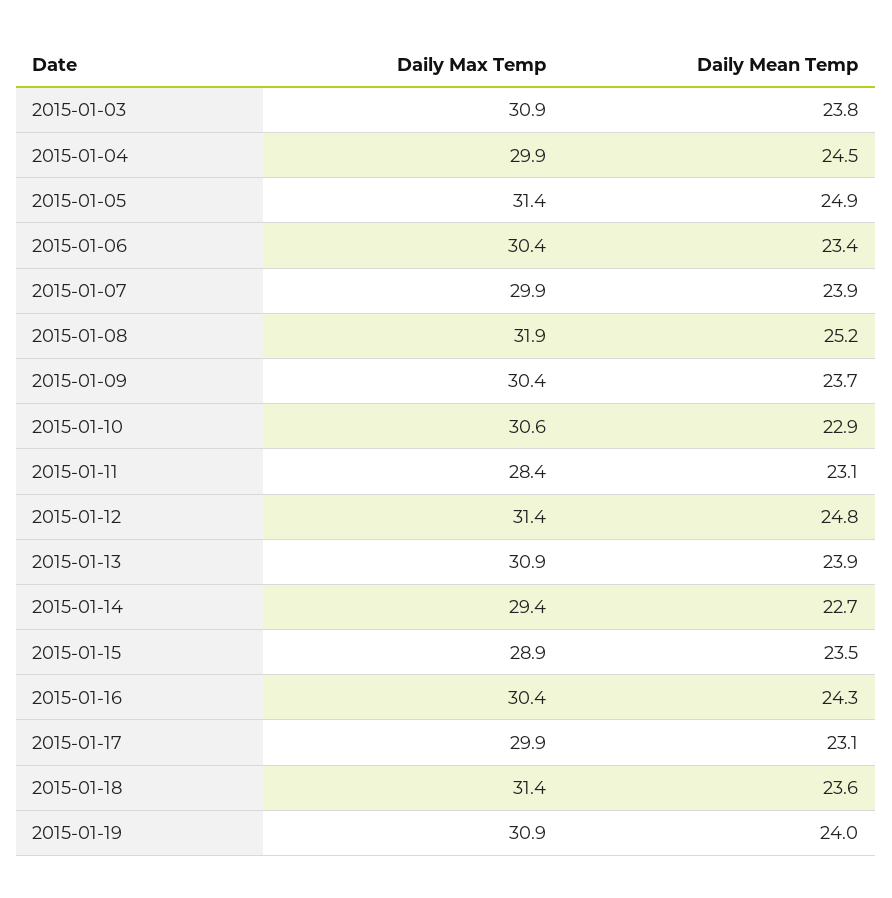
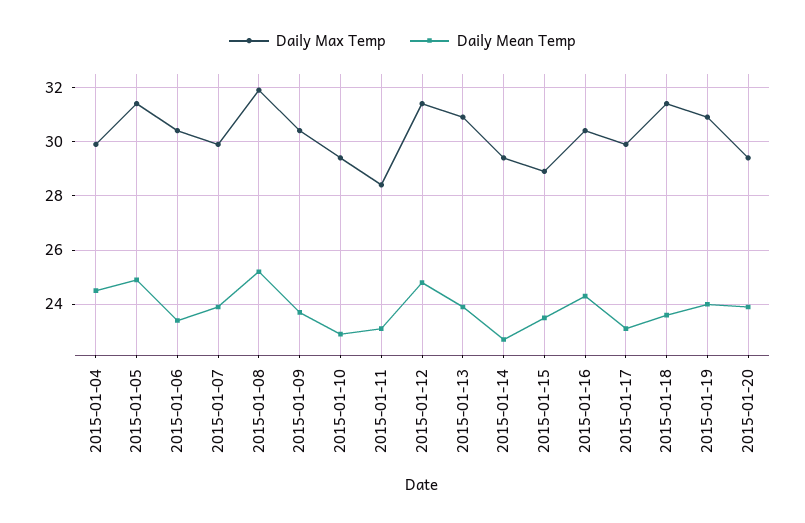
Daily Max Temp, 2015-01-03: 30.9 -> none
Daily Mean Temp, 2015-01-03: 23.8 -> none
Daily Max Temp, 2015-01-10: 30.6 -> 29.5
Daily Max Temp, 2015-01-20: none -> 29.5
Daily Mean Temp, 2015-01-20: none -> 24

